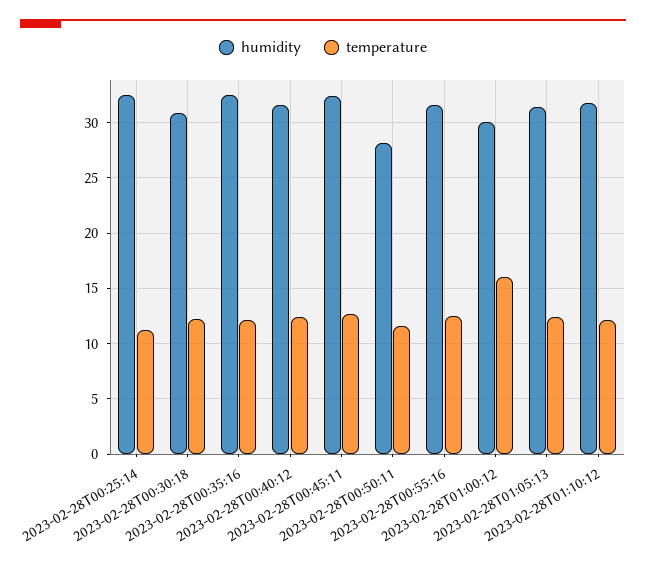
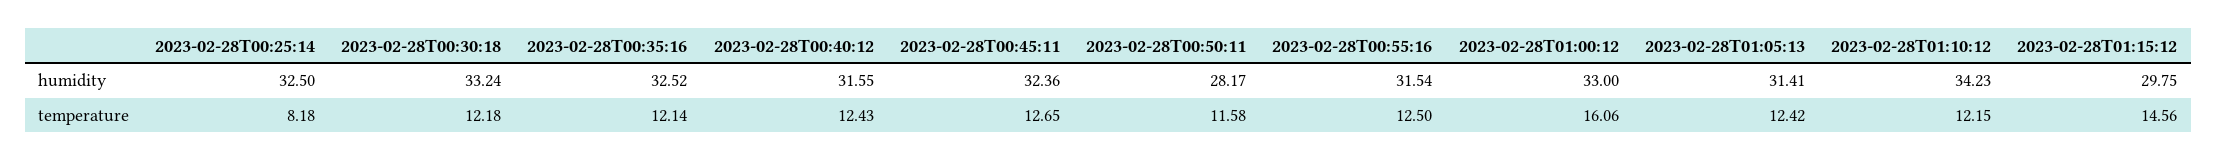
temperature, 2023-02-28T00:25:14: 11 -> 8.18
humidity, 2023-02-28T00:30:18: 31 -> 33.24
humidity, 2023-02-28T01:00:12: 30 -> 33
humidity, 2023-02-28T01:10:12: 32 -> 34.23
humidity, 2023-02-28T01:15:12: none -> 29.75
temperature, 2023-02-28T01:15:12: none -> 14.56

